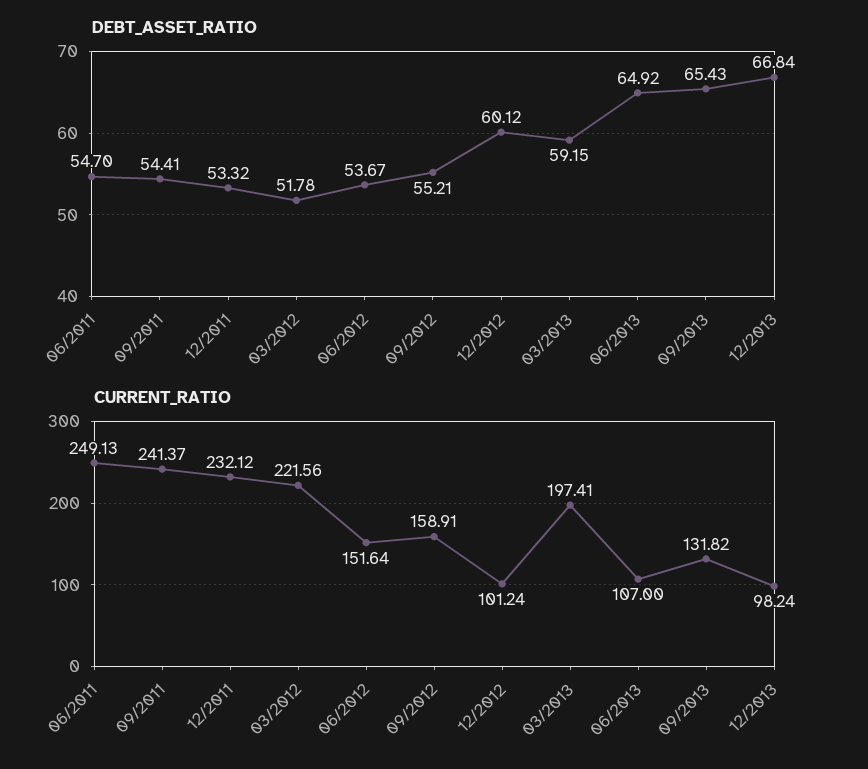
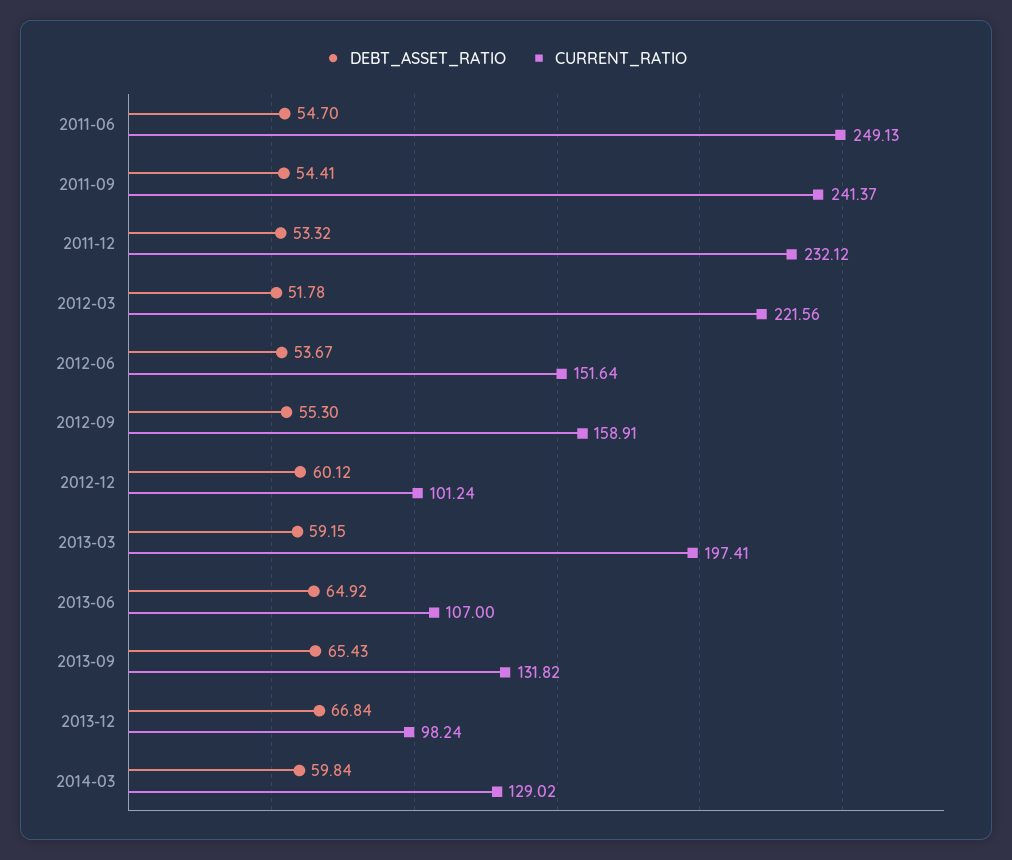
DEBT_ASSET_RATIO, 09/2012: 55.21 -> 55.3
DEBT_ASSET_RATIO, 2014-03: none -> 59.84
CURRENT_RATIO, 2014-03: none -> 129.02

